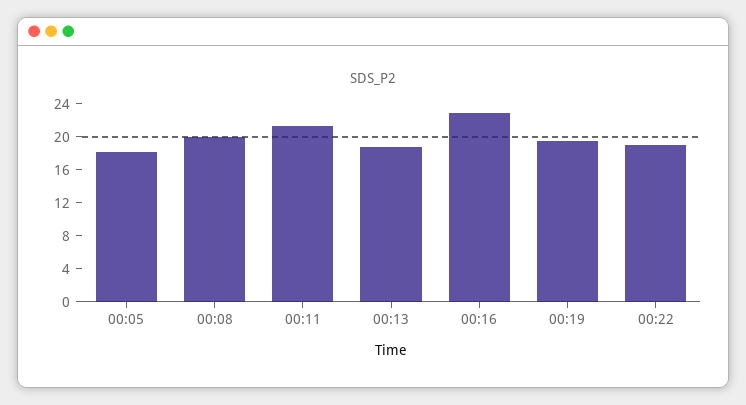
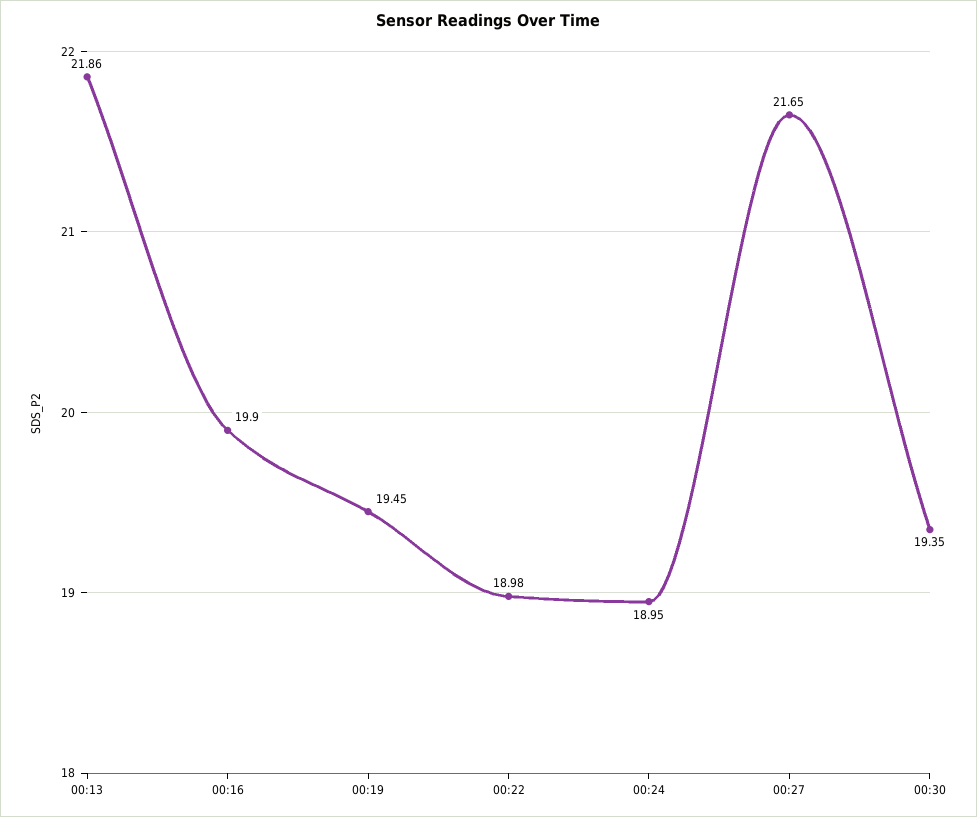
00:05: 18 -> none
00:08: 20 -> none
00:11: 21 -> none
00:13: 19 -> 21.86
00:16: 23 -> 19.9
00:24: none -> 18.95
00:27: none -> 21.65
00:30: none -> 19.35

